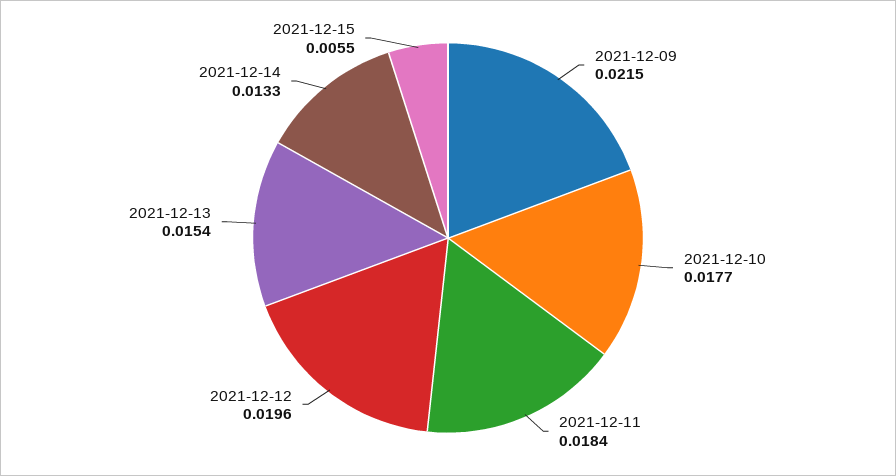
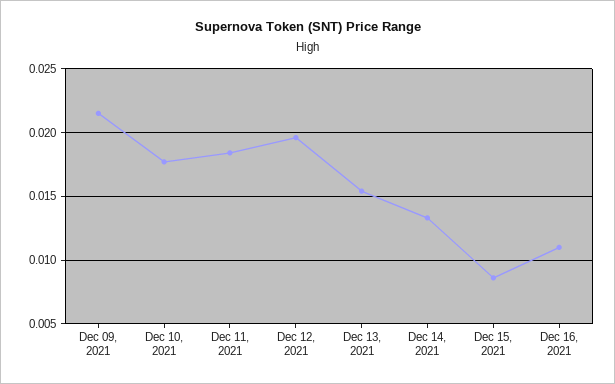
2021-12-15: 0.0055 -> 0.0085
Dec 16, 2021: none -> 0.011

